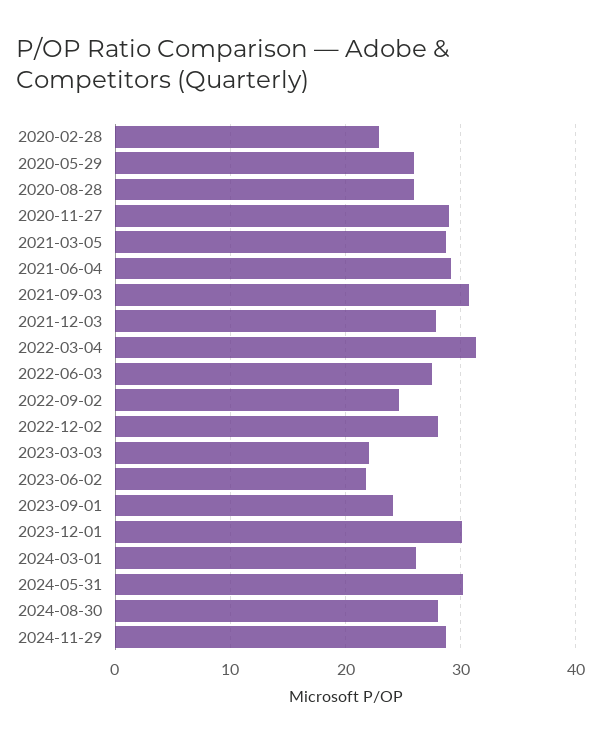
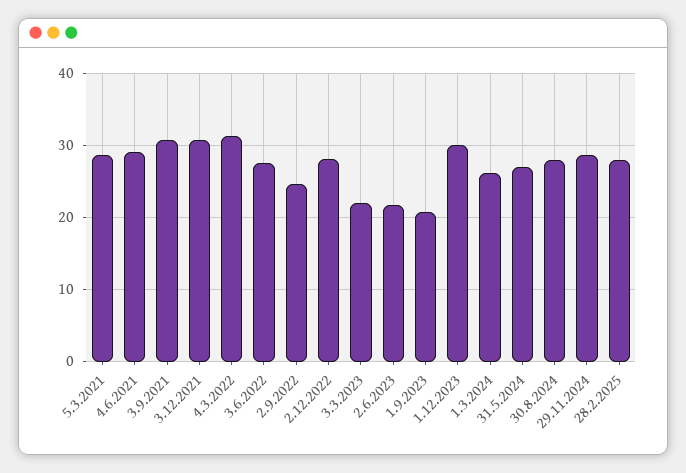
2020-02-28: 23 -> none
2020-05-29: 26 -> none
2020-08-28: 26 -> none
2020-11-27: 29 -> none
2021-12-03: 28 -> 31
2023-09-01: 24 -> 21
2024-05-31: 30 -> 27
28.2.2025: none -> 28

